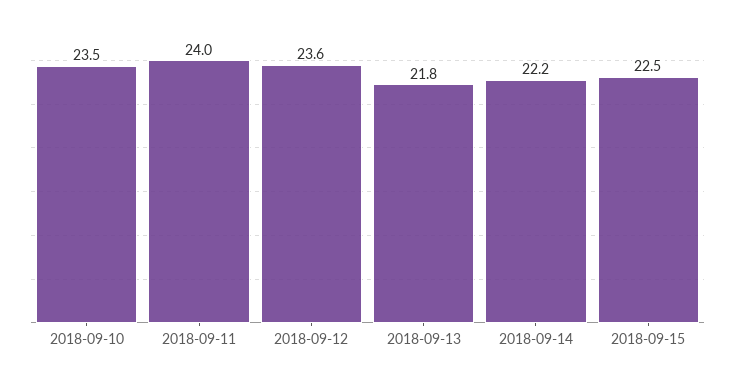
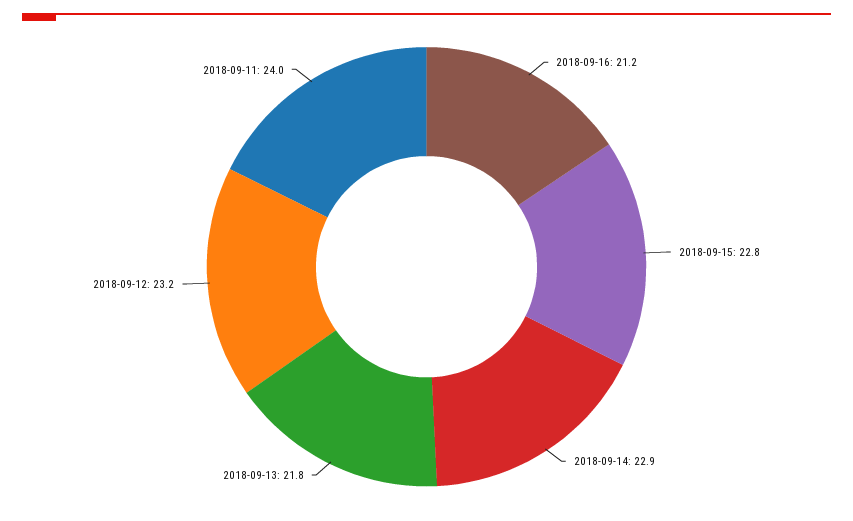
2018-09-10: 23.5 -> none
2018-09-12: 23.6 -> 23.2
2018-09-14: 22.2 -> 22.9
2018-09-15: 22.5 -> 22.8
2018-09-16: none -> 21.2

